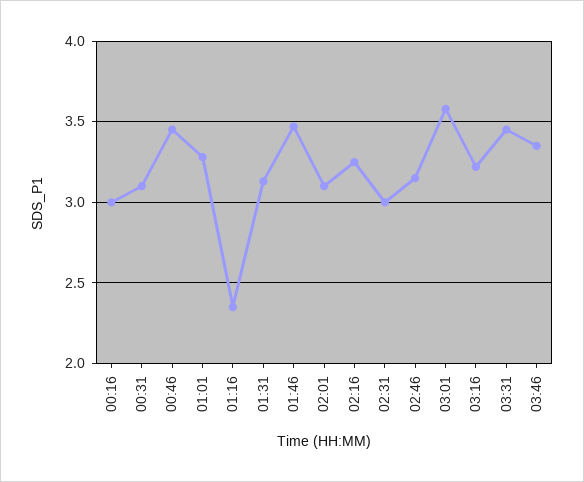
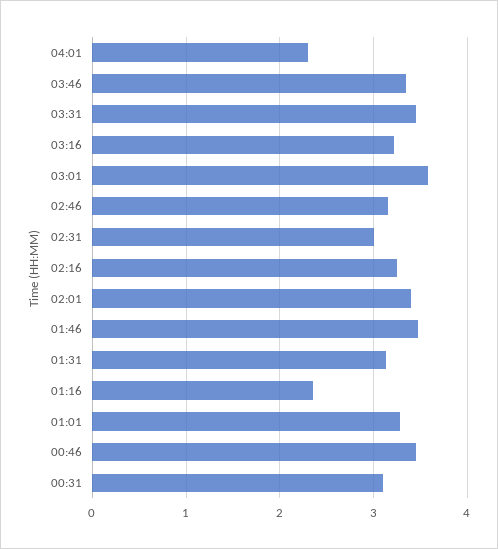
00:16: 3 -> none
02:01: 3.1 -> 3.4
04:01: none -> 2.3

